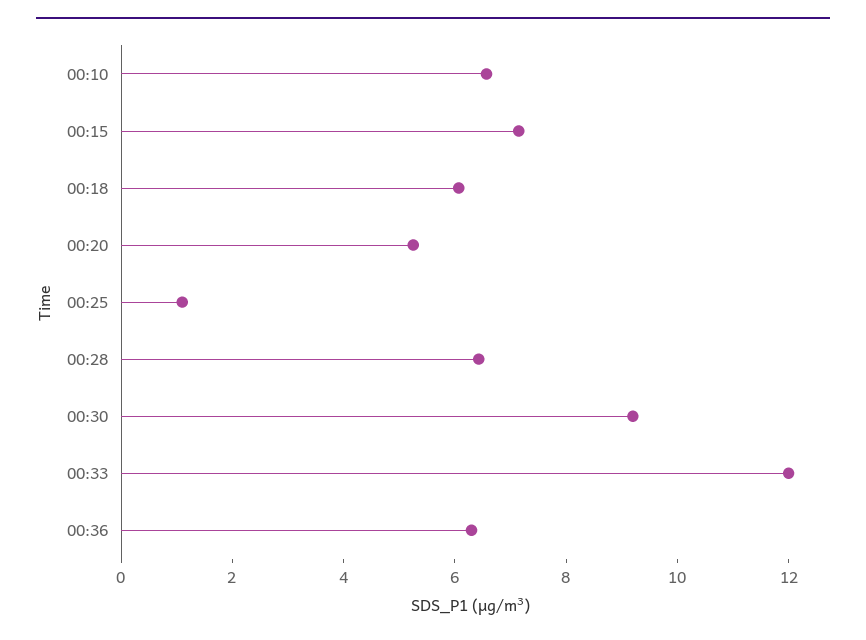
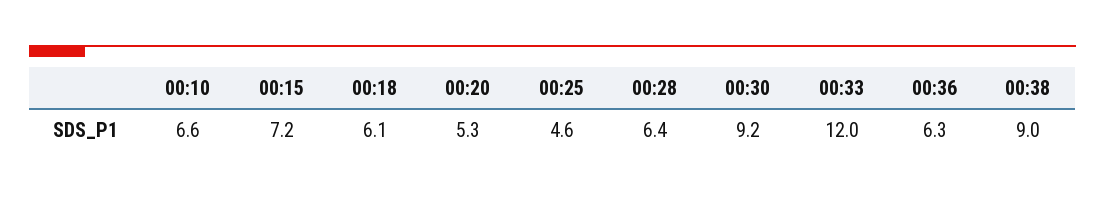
00:25: 1 -> 4.6
00:38: none -> 9

